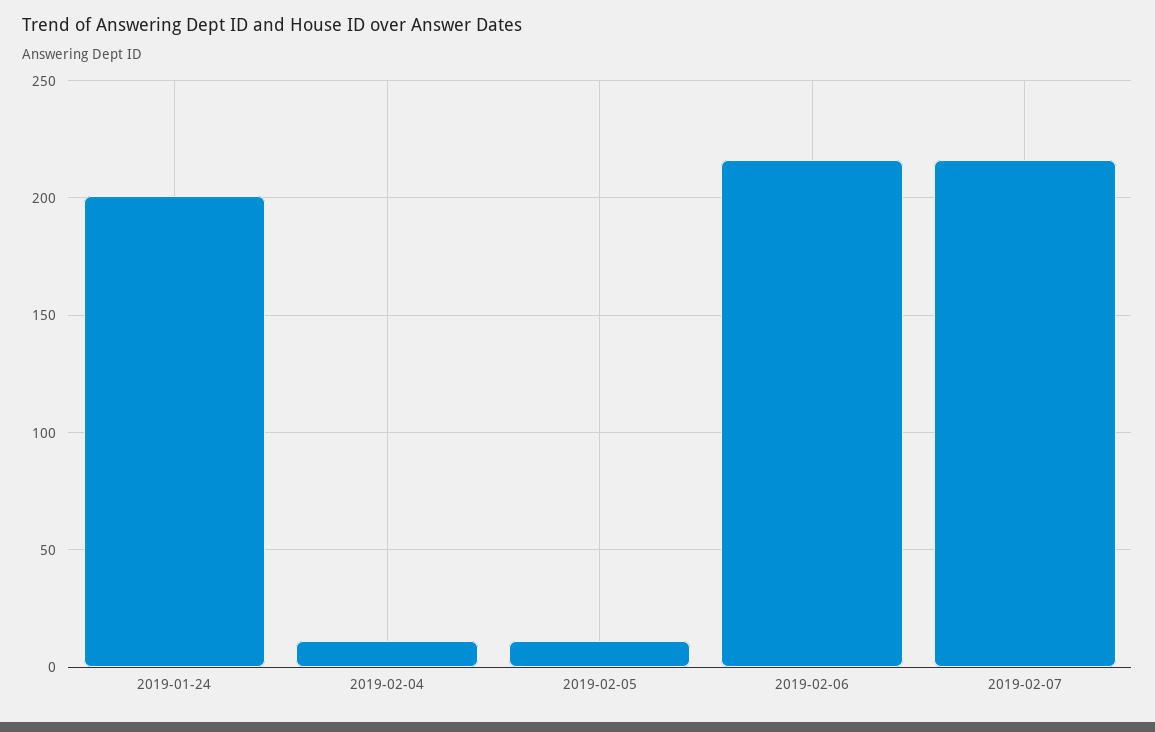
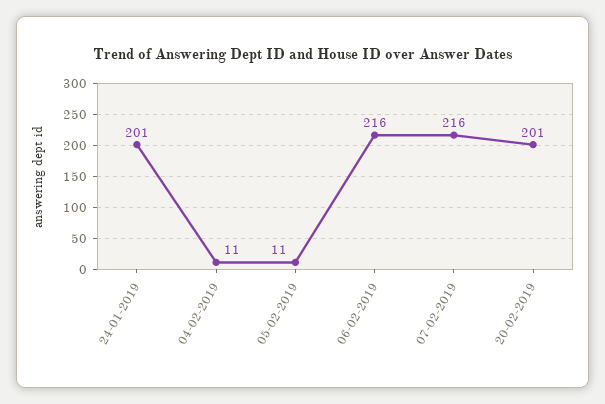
20-02-2019: none -> 201

